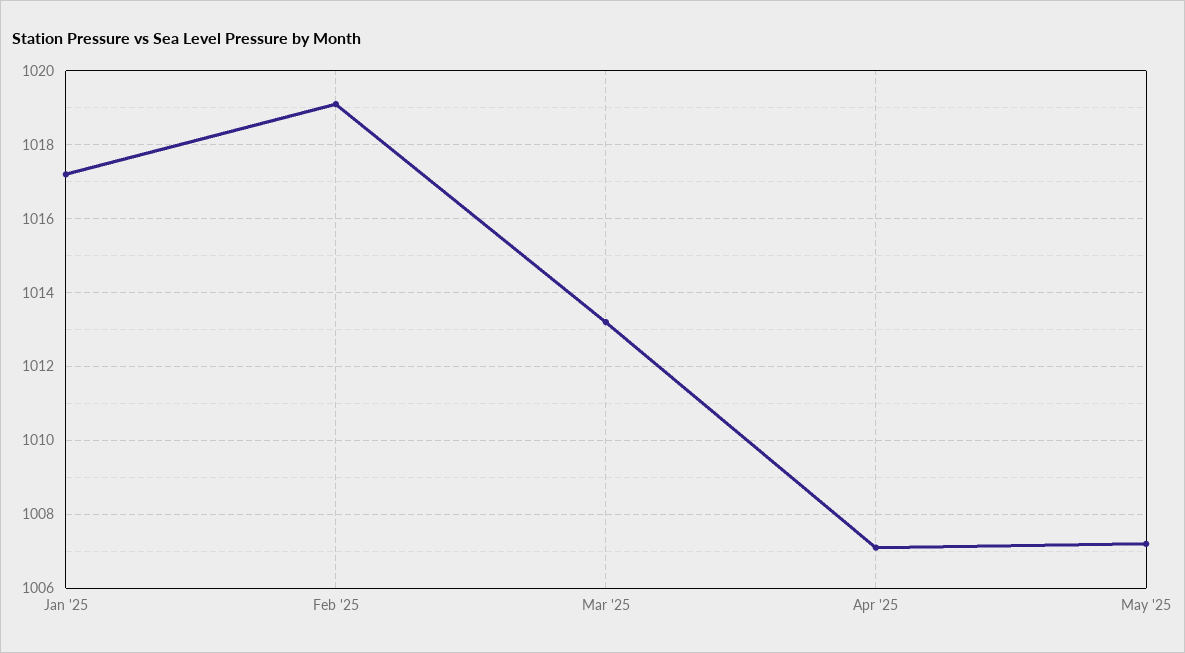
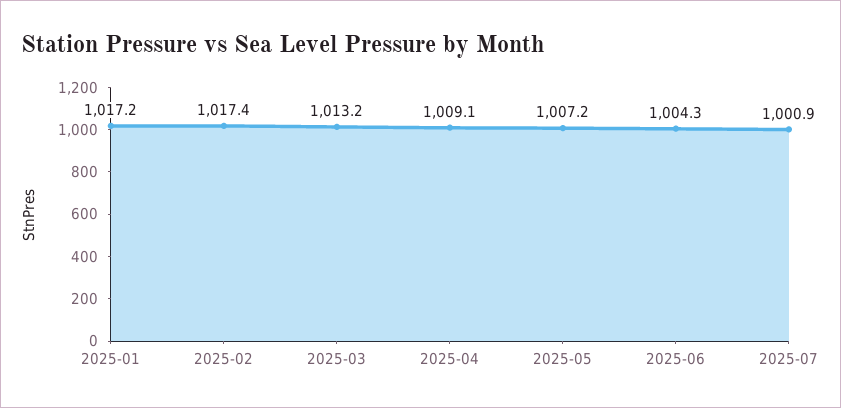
Feb '25: 1019 -> 1017.4
Apr '25: 1007 -> 1009.1
2025-06: none -> 1004.3
2025-07: none -> 1000.9

